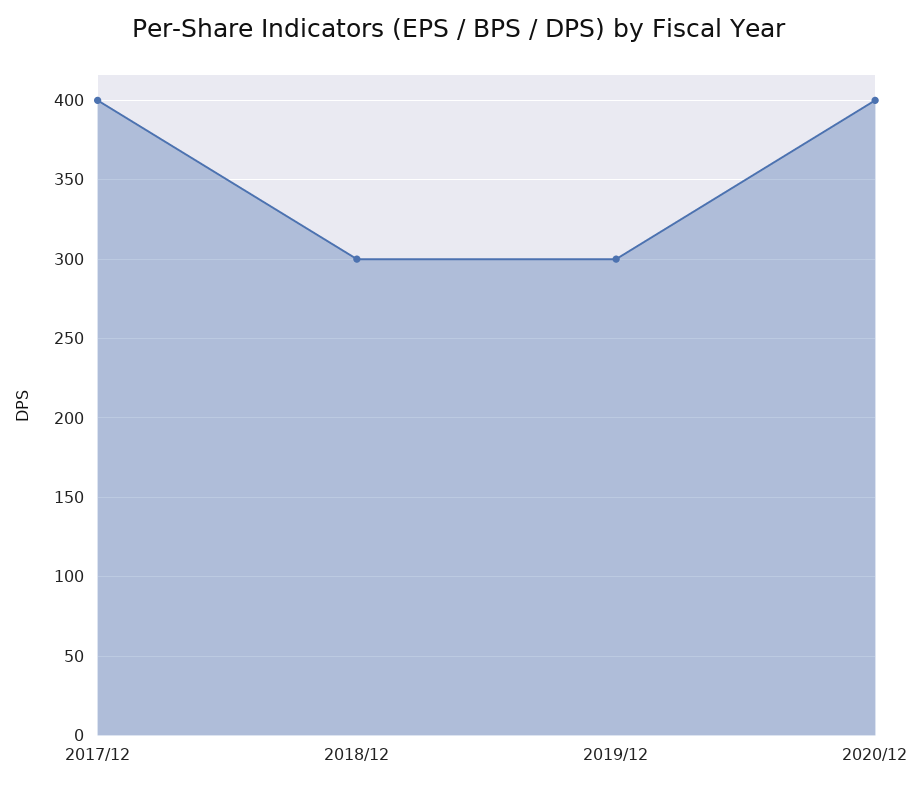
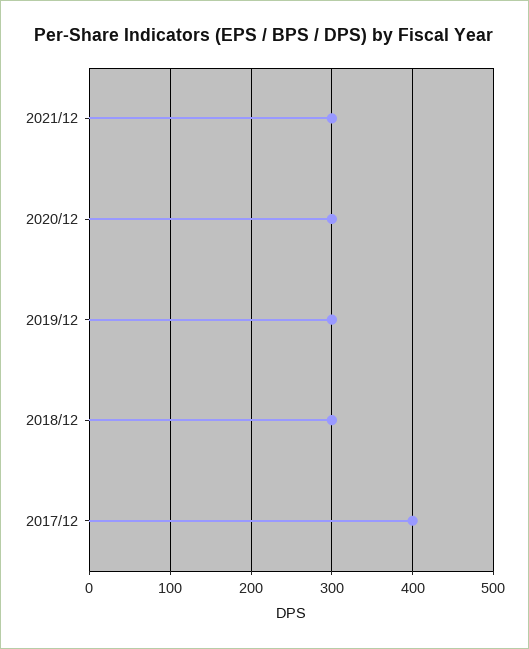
2020/12: 400 -> 300
2021/12: none -> 300

